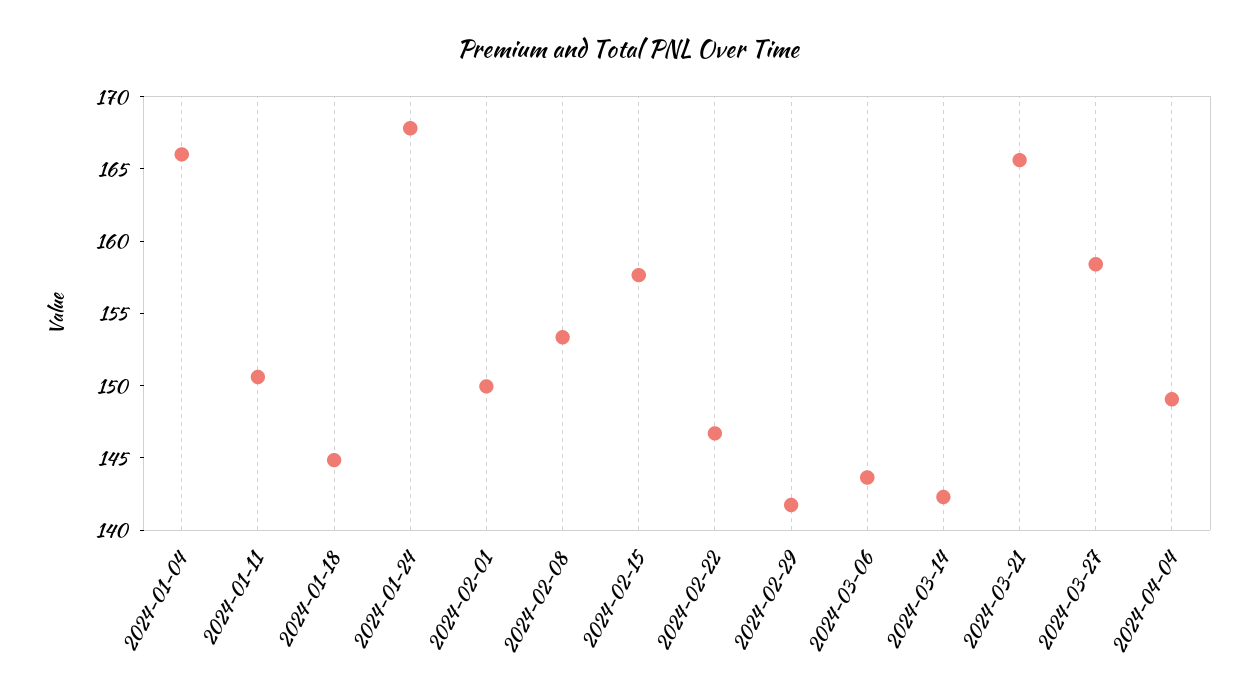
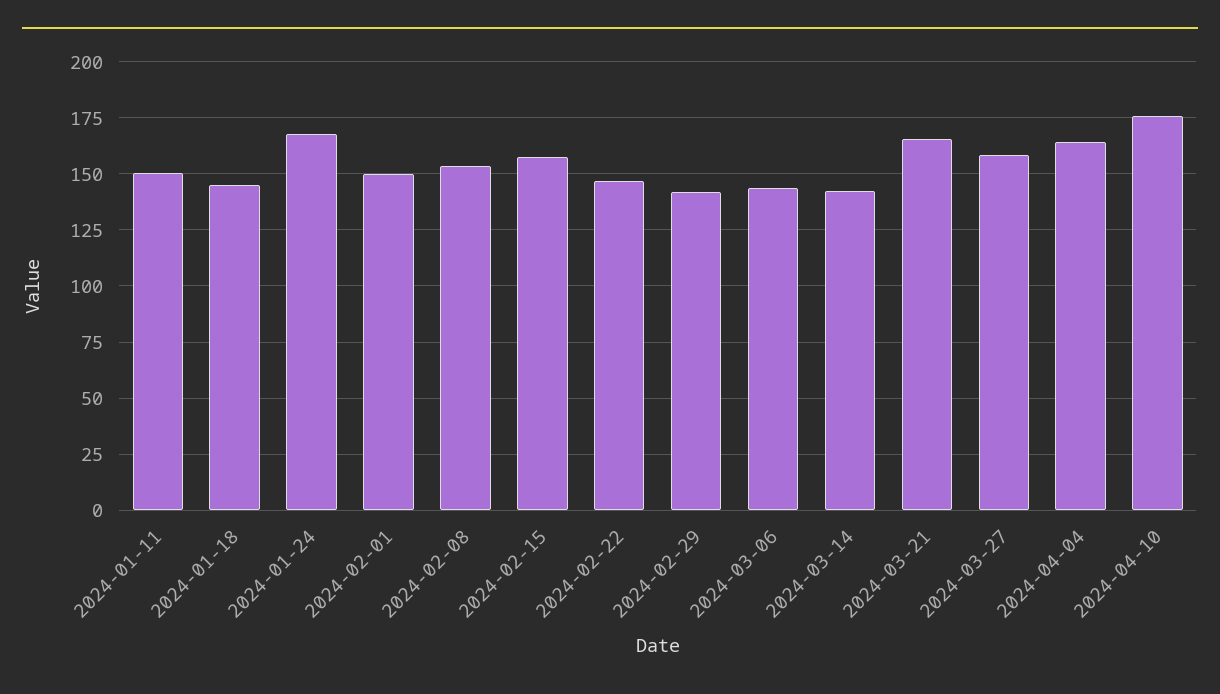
2024-01-04: 166 -> none
2024-04-04: 149 -> 165
2024-04-10: none -> 175

